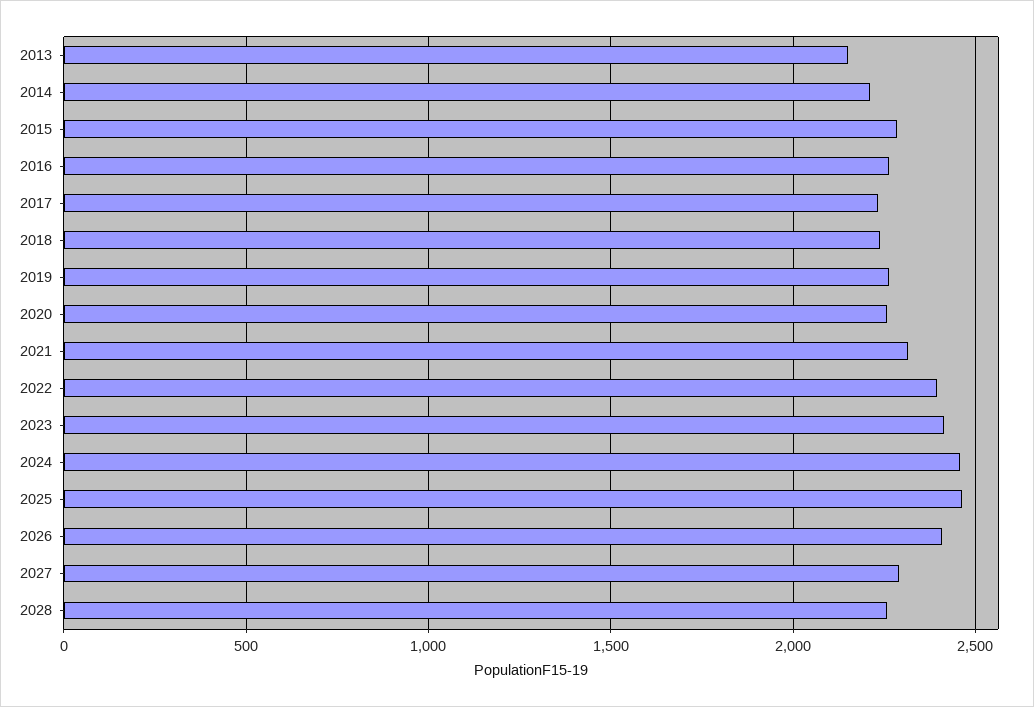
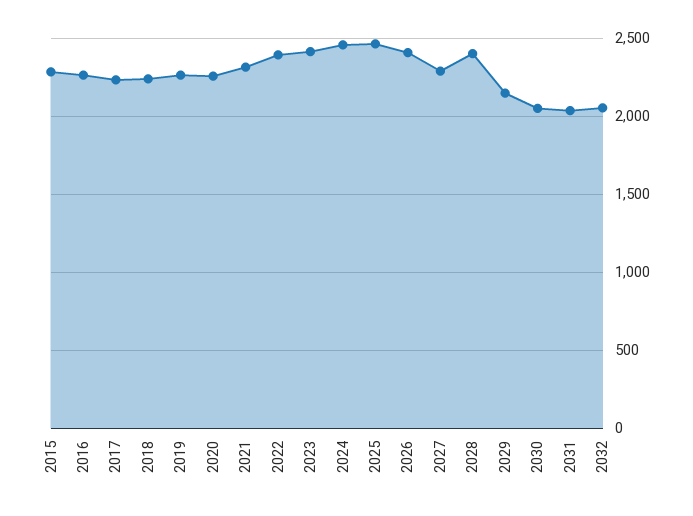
2013: 2150 -> none
2014: 2200 -> none
2028: 2250 -> 2400
2029: none -> 2150
2030: none -> 2050
2031: none -> 2050
2032: none -> 2050

